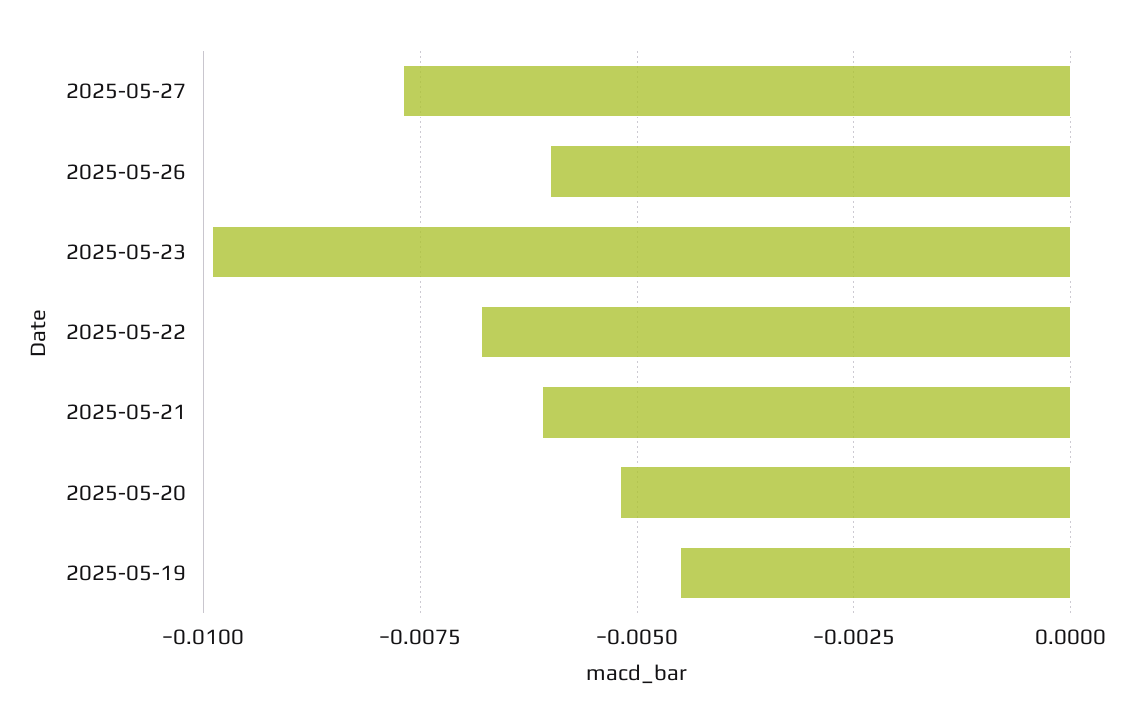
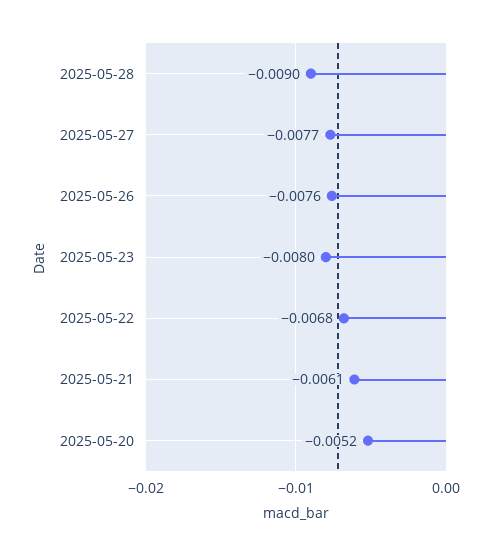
2025-05-26: -0.006 -> -0.0076
2025-05-23: -0.01 -> -0.008
2025-05-19: -0.0045 -> none
2025-05-28: none -> -0.009

